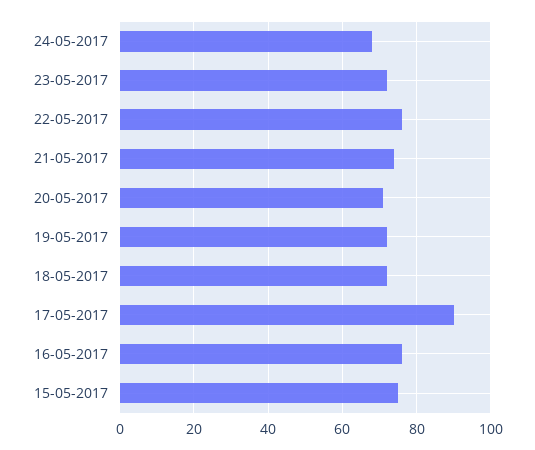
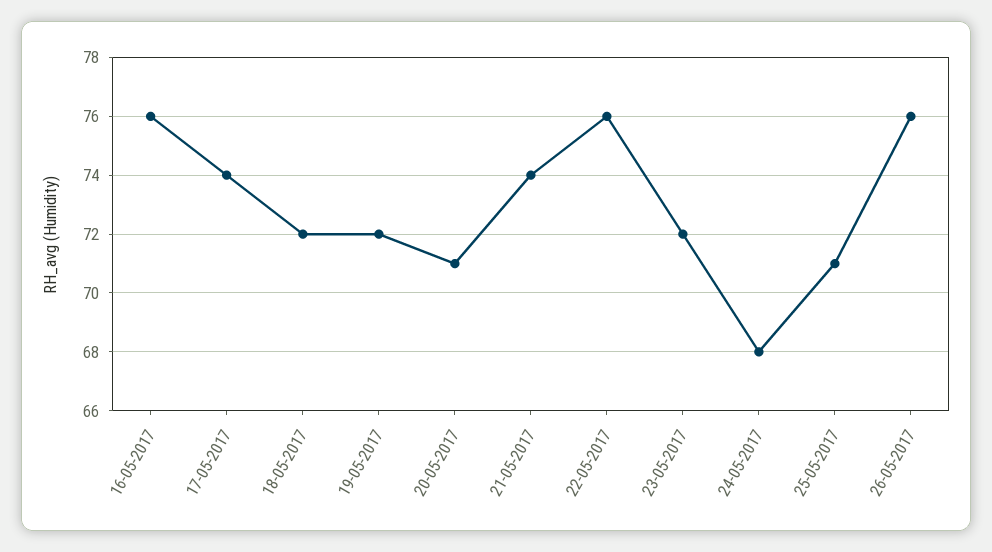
17-05-2017: 90 -> 74
15-05-2017: 75 -> none
25-05-2017: none -> 71
26-05-2017: none -> 76

